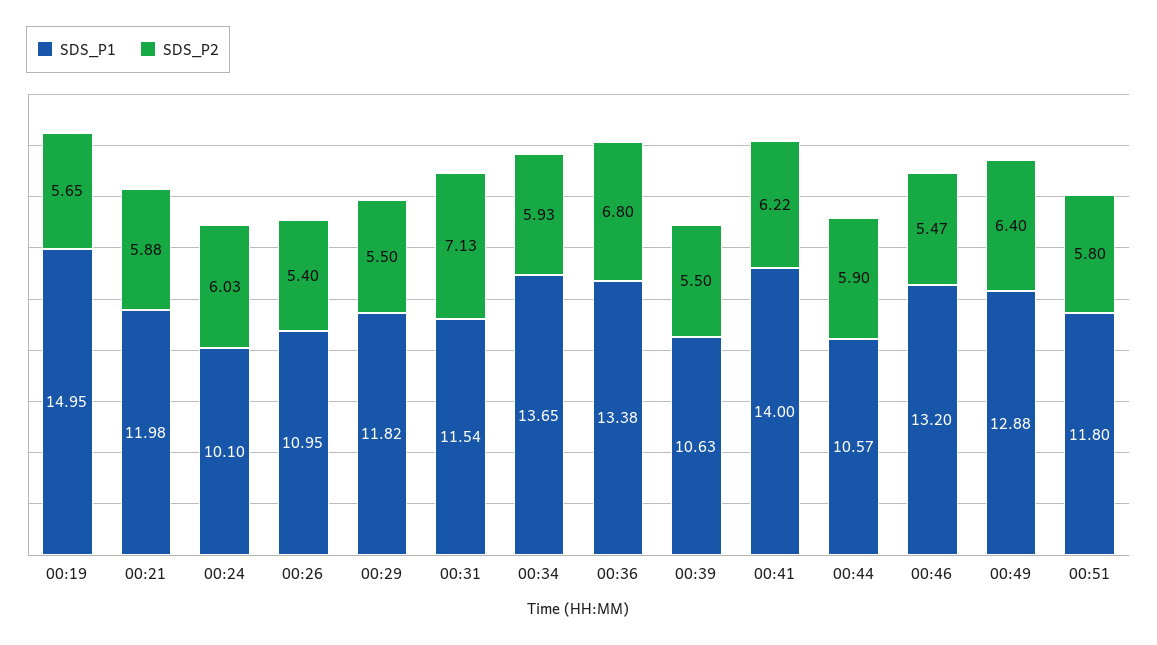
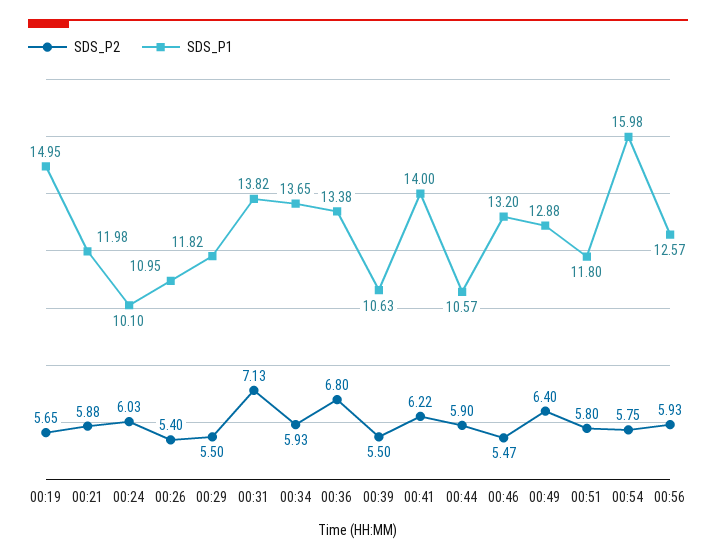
SDS_P1, 00:31: 11.54 -> 13.82
SDS_P2, 00:54: none -> 5.75
SDS_P1, 00:54: none -> 15.98
SDS_P2, 00:56: none -> 5.93
SDS_P1, 00:56: none -> 12.57

